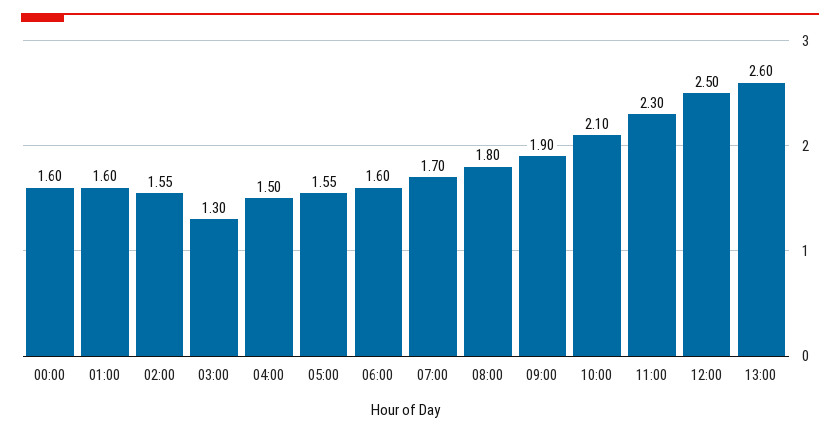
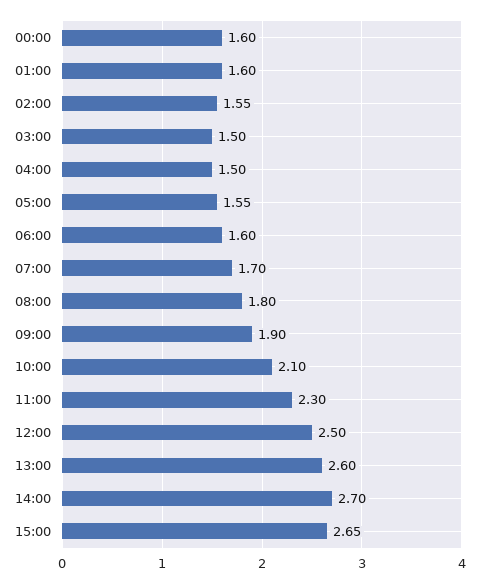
03:00: 1.3 -> 1.5
14:00: none -> 2.7
15:00: none -> 2.65

